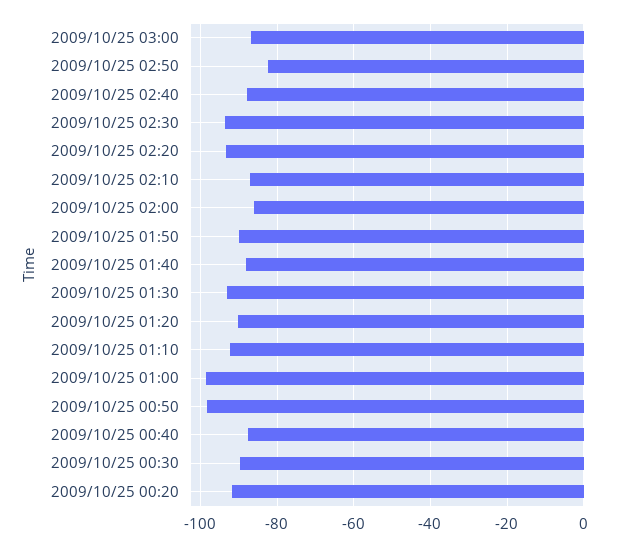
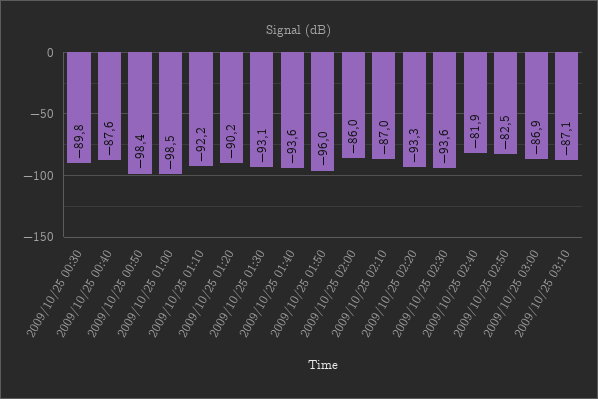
2009/10/25 02:40: -88 -> -81.9
2009/10/25 01:50: -90 -> -96
2009/10/25 01:40: -88 -> -93.6
2009/10/25 00:20: -92 -> none
2009/10/25 03:10: none -> -87.1

